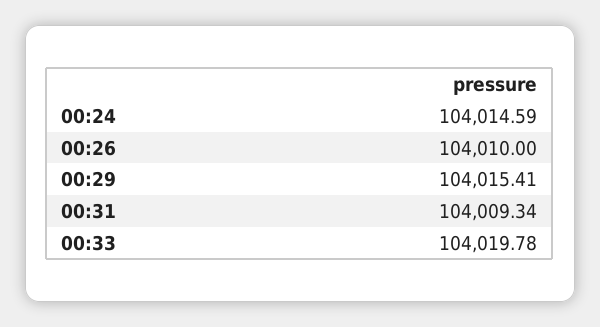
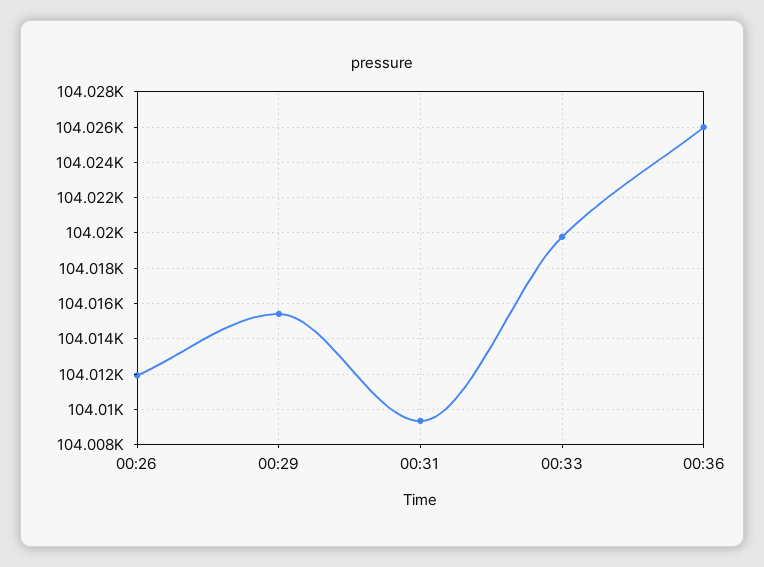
00:24: 104014.59 -> none
00:26: 104010 -> 104012
00:36: none -> 104026

